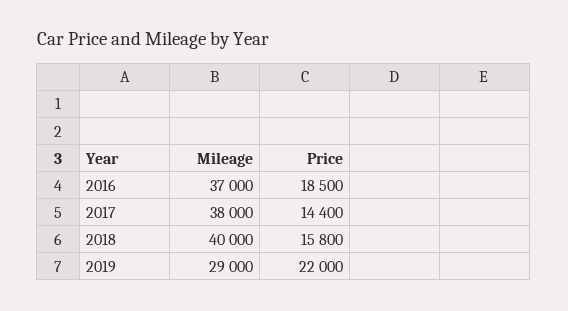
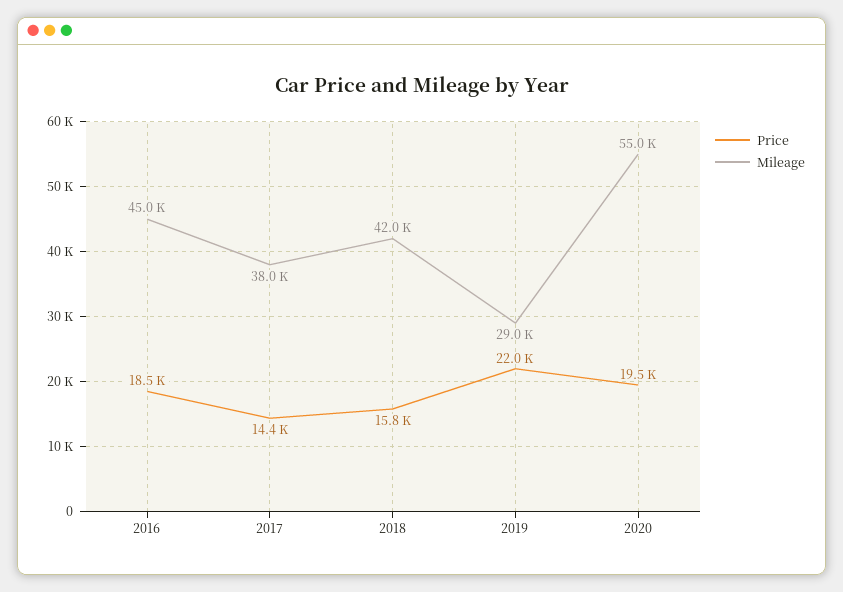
Mileage, 2016: 37000 -> 45000
Mileage, 2018: 40000 -> 42000
Price, 2020: none -> 19500
Mileage, 2020: none -> 55000

